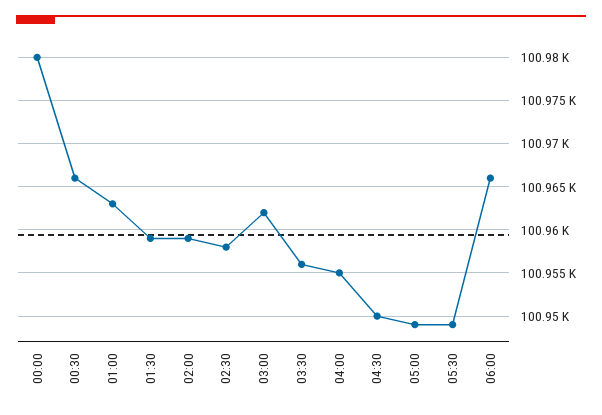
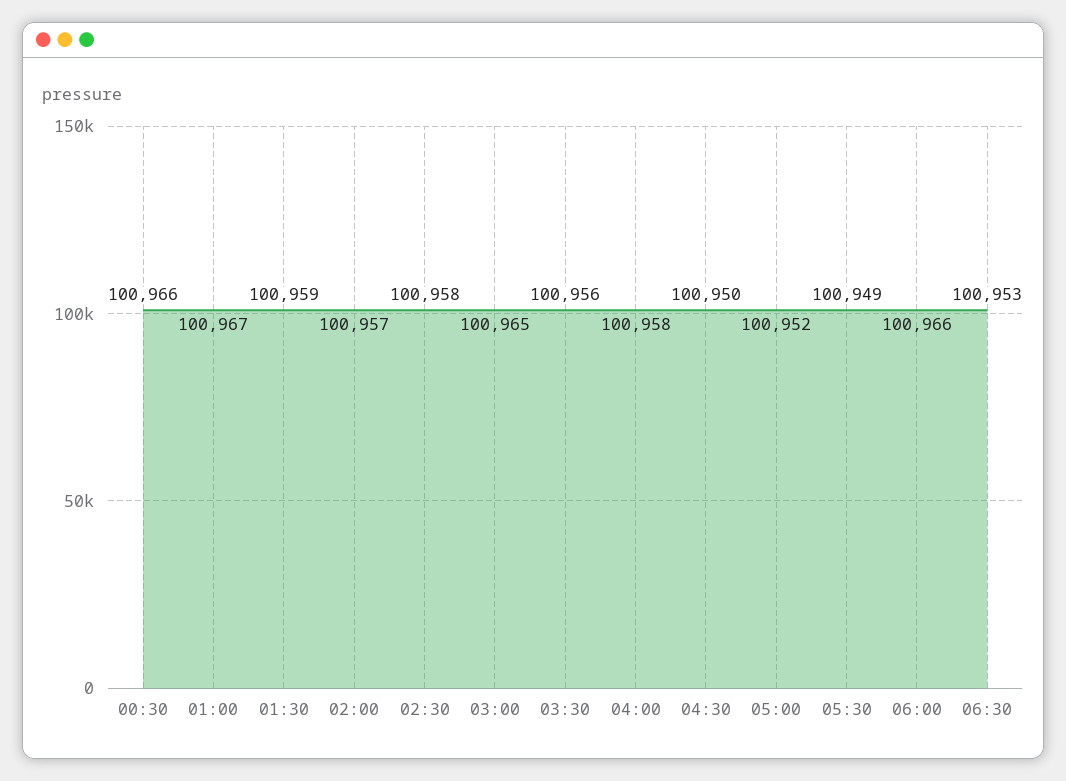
00:00: 100980 -> none
01:00: 100963 -> 100967
02:00: 100959 -> 100957
03:00: 100962 -> 100965
04:00: 100955 -> 100958
05:00: 100949 -> 100952
06:30: none -> 100953

